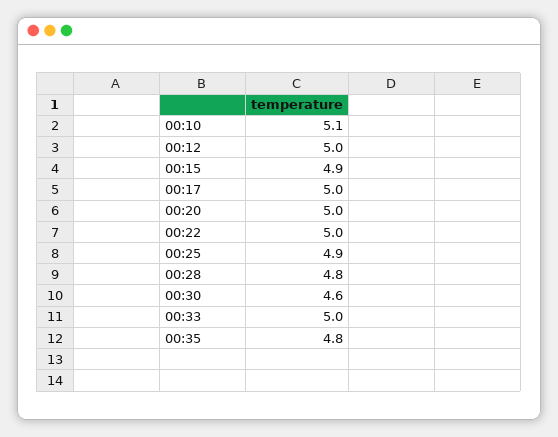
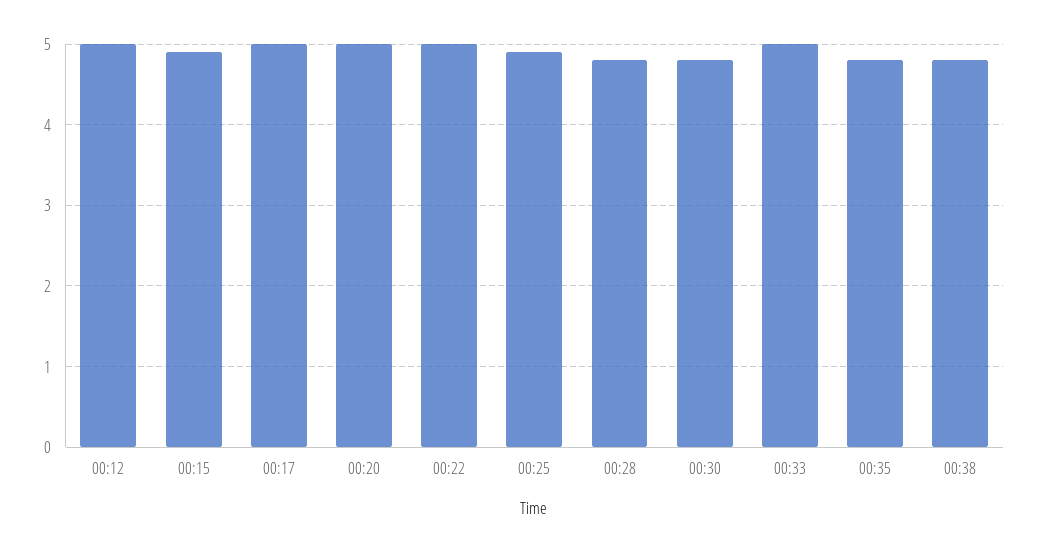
00:10: 5.1 -> none
00:30: 4.6 -> 4.8
00:38: none -> 4.8

